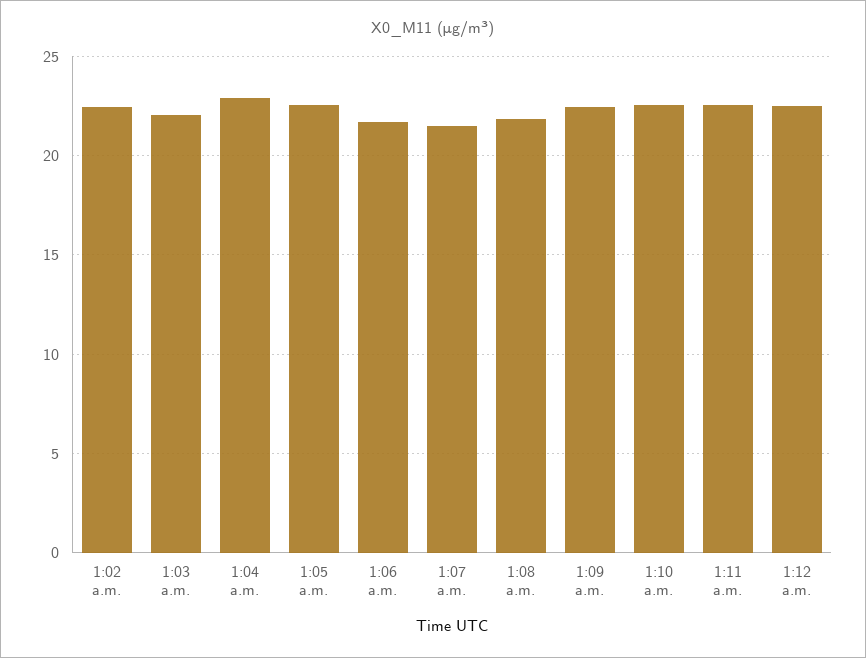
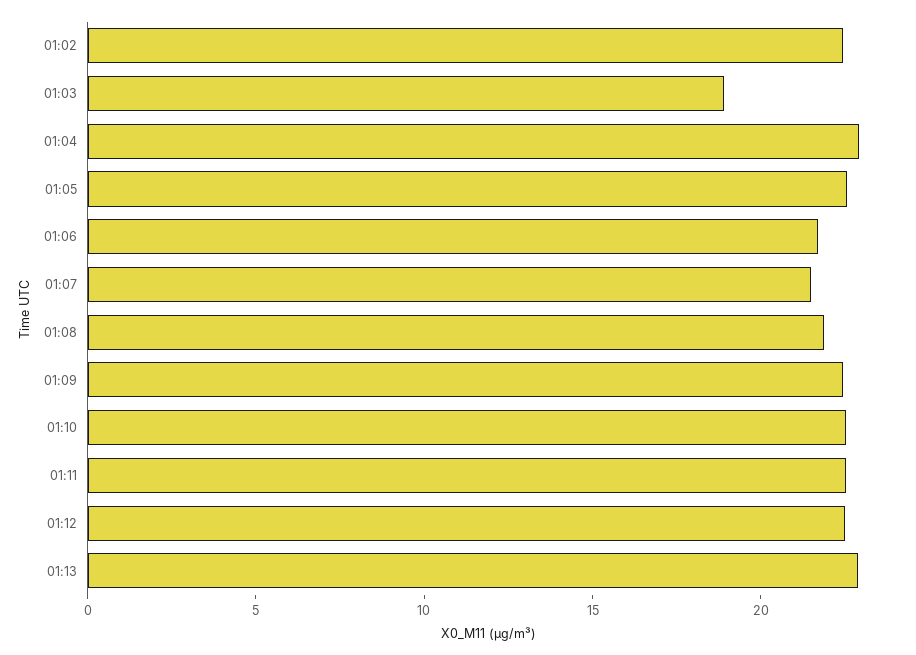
1:03 a.m.: 22 -> 19
01:13: none -> 23

